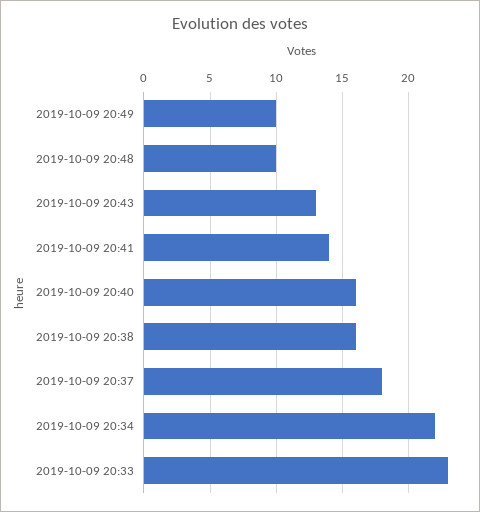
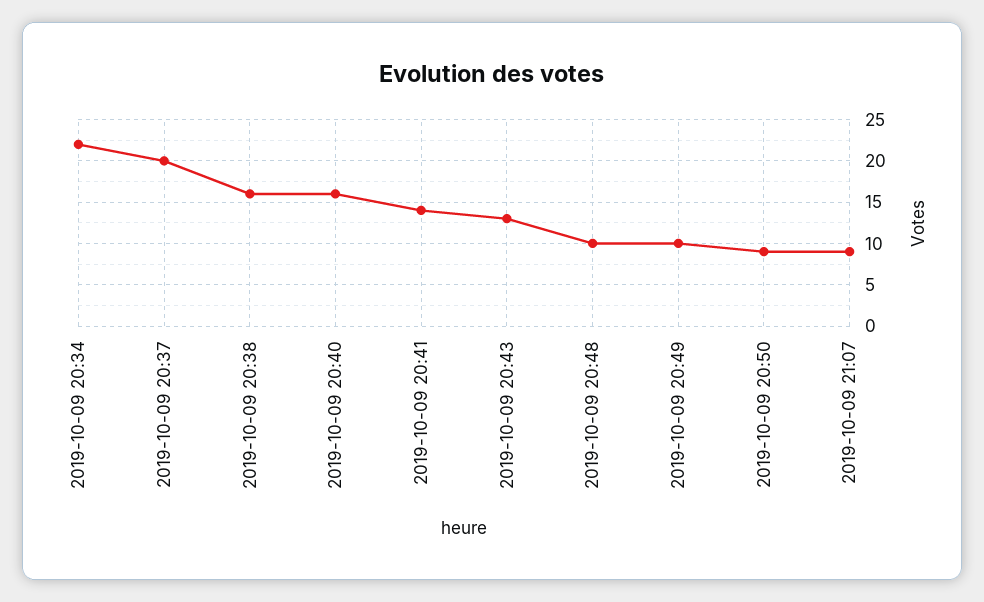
2019-10-09 20:37: 18 -> 20
2019-10-09 20:33: 23 -> none
2019-10-09 20:50: none -> 9
2019-10-09 21:07: none -> 9

